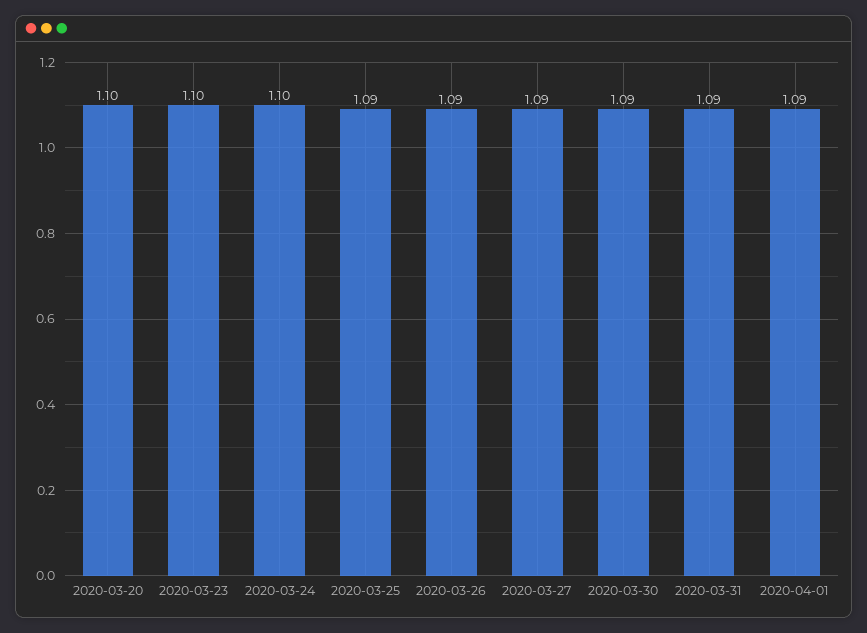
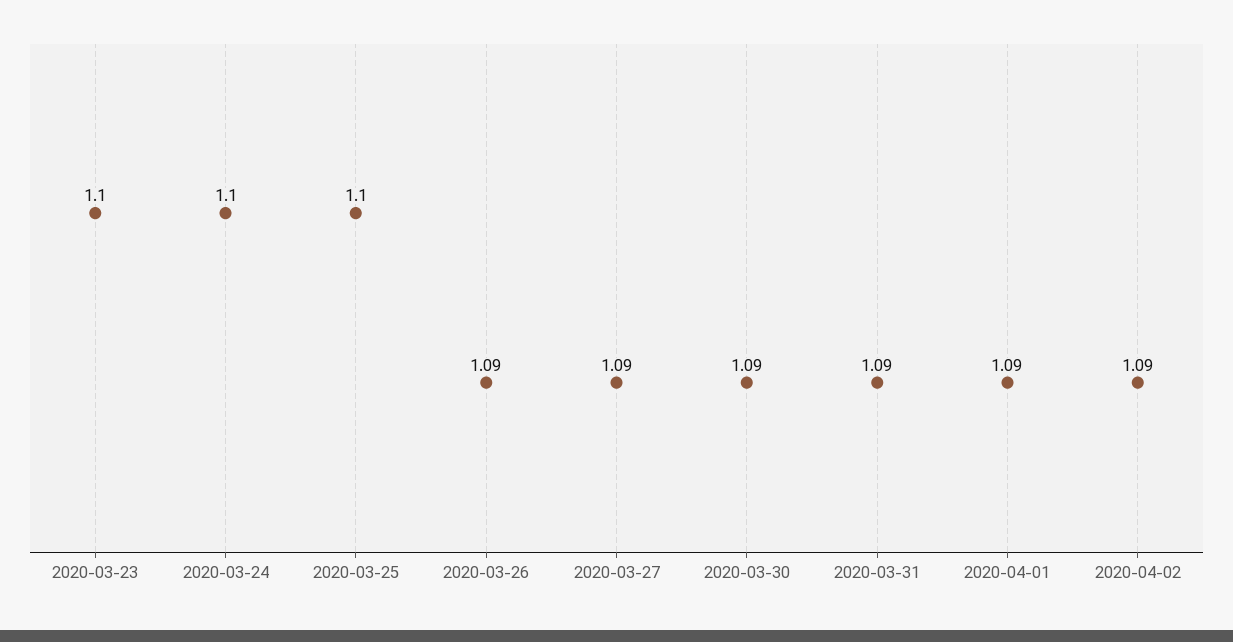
2020-03-20: 1.1 -> none
2020-03-25: 1.09 -> 1.1
2020-04-02: none -> 1.09

